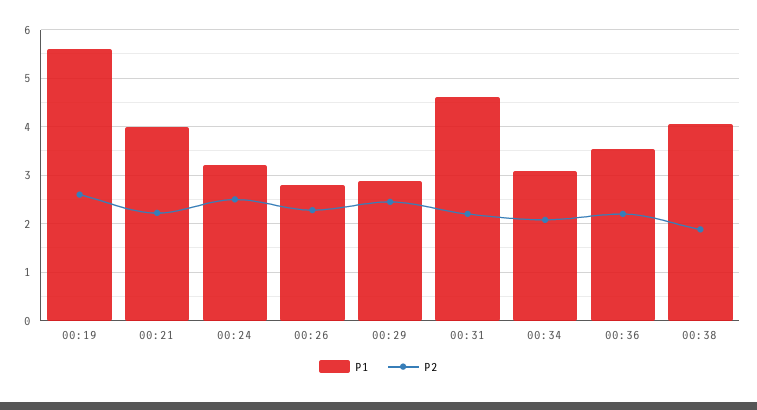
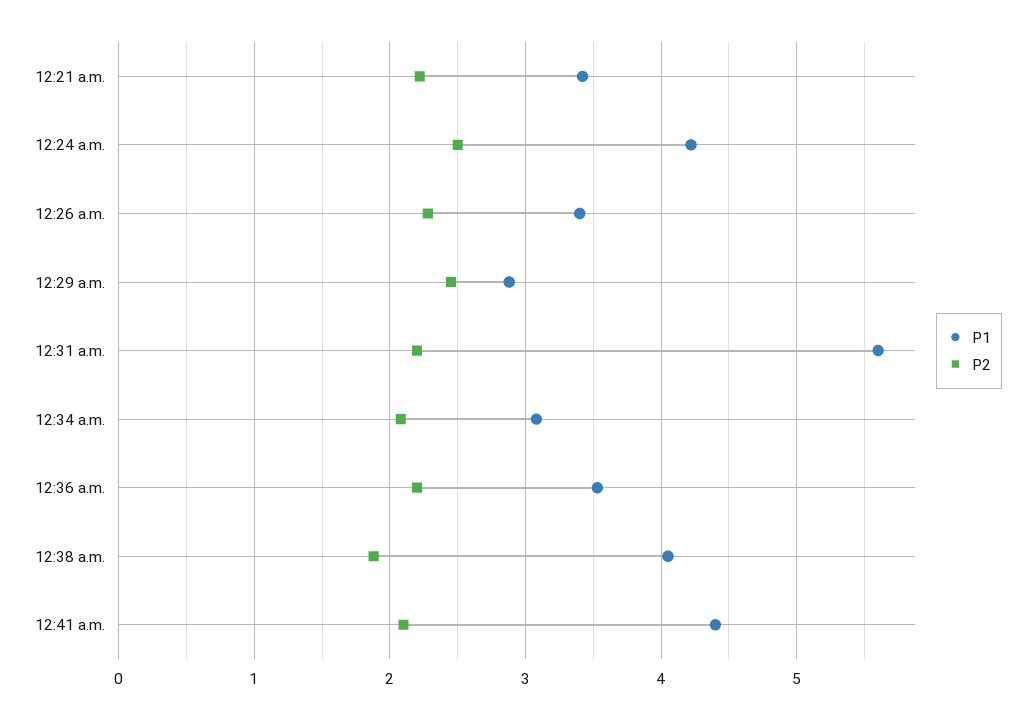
P1, 00:19: 5.6 -> none
P2, 00:19: 2.6 -> none
P1, 00:21: 4 -> 3.4
P1, 00:24: 3.2 -> 4.2
P1, 00:26: 2.8 -> 3.4
P1, 00:31: 4.6 -> 5.6
P1, 12:41 a.m.: none -> 4.4
P2, 12:41 a.m.: none -> 2.1

